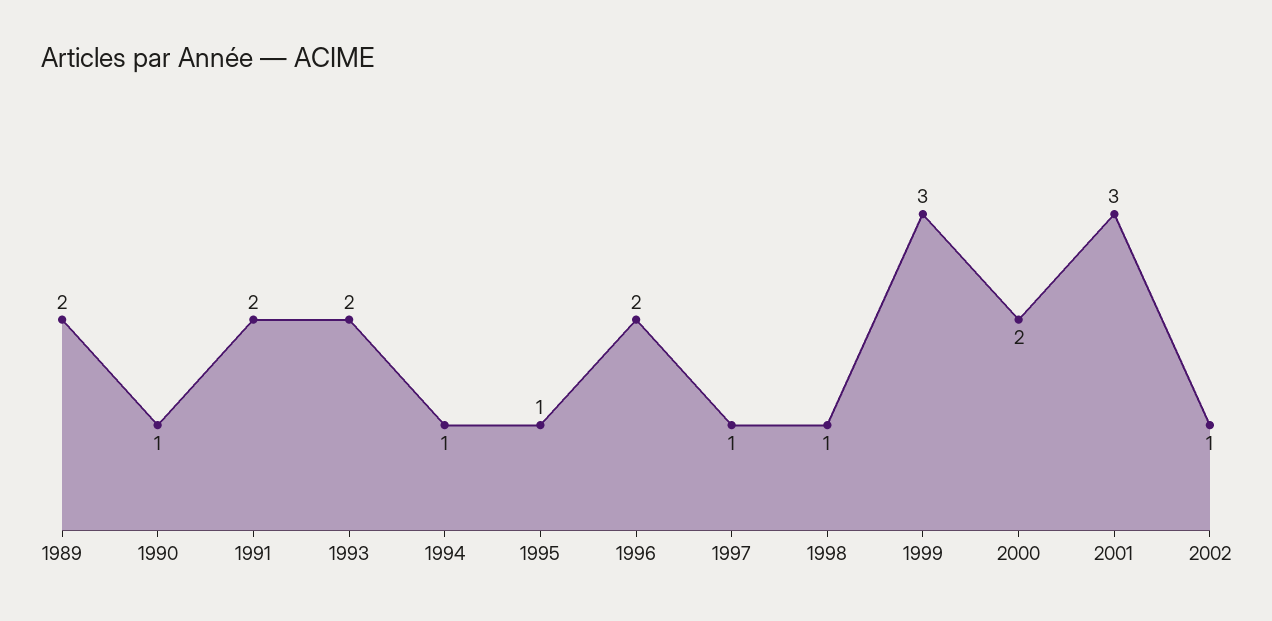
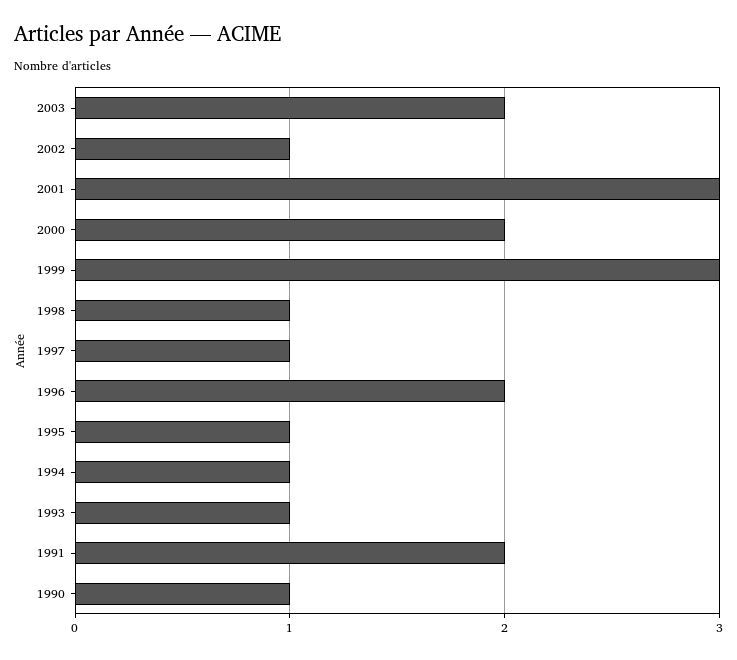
1989: 2 -> none
1993: 2 -> 1
2003: none -> 2

